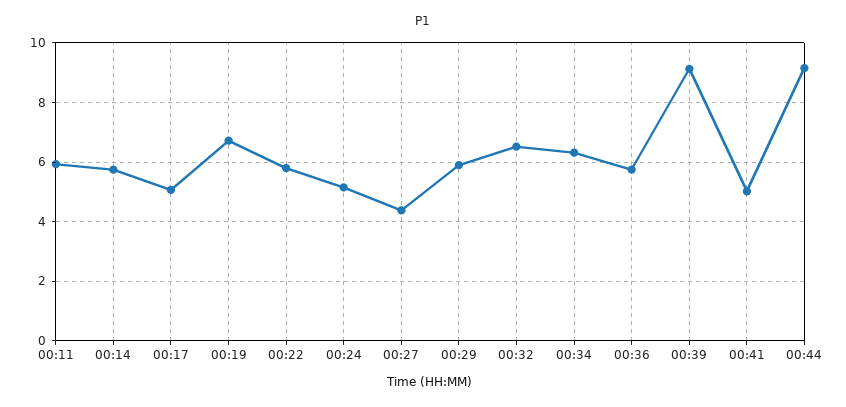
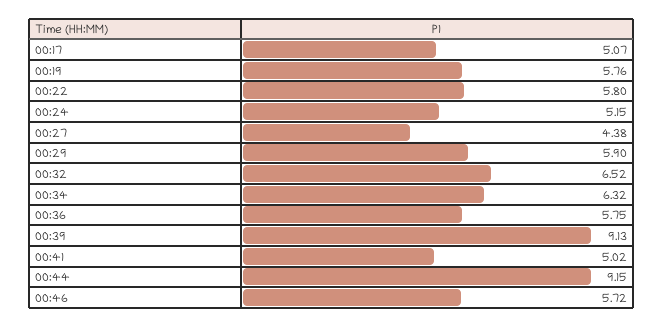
00:11: 6 -> none
00:14: 5.75 -> none
00:19: 6.75 -> 5.76
00:46: none -> 5.72

